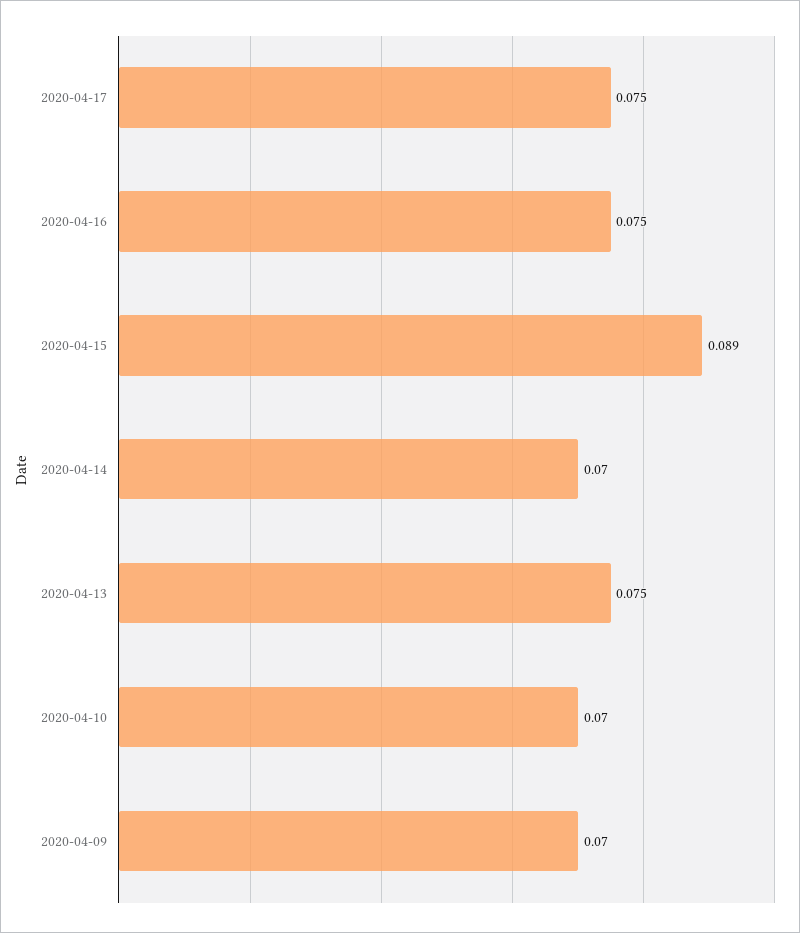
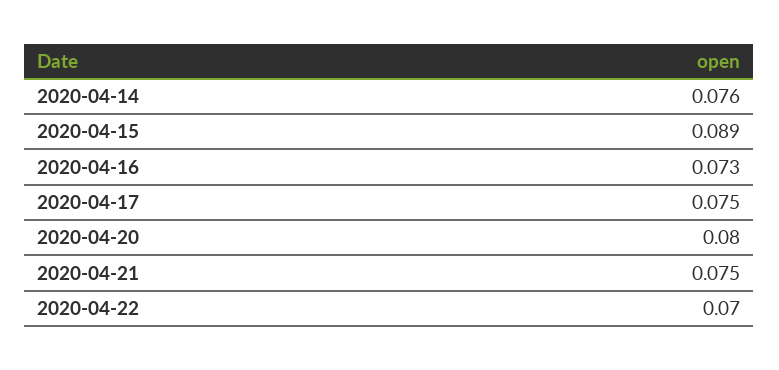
2020-04-16: 0.075 -> 0.073
2020-04-14: 0.07 -> 0.076
2020-04-13: 0.075 -> none
2020-04-10: 0.07 -> none
2020-04-09: 0.07 -> none
2020-04-20: none -> 0.08
2020-04-21: none -> 0.075
2020-04-22: none -> 0.07

